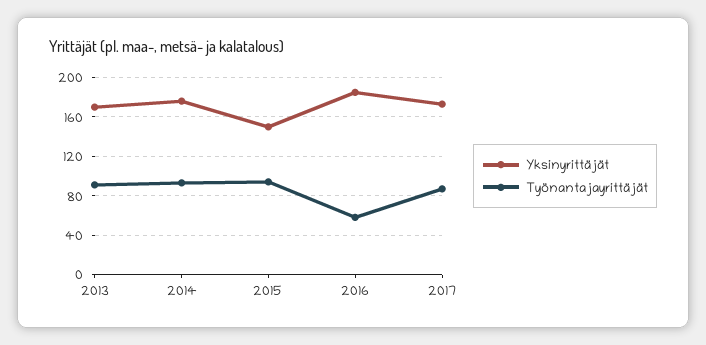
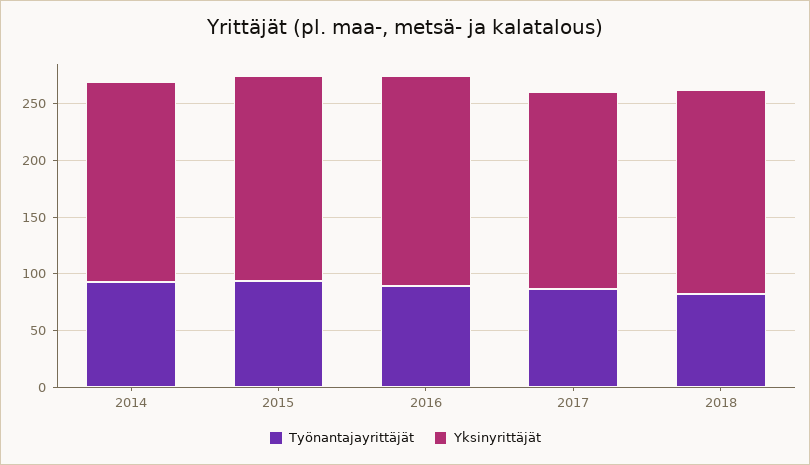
Yksinyrittäjät, 2013: 170 -> none
Työnantajayrittäjät, 2013: 90 -> none
Yksinyrittäjät, 2015: 150 -> 180
Työnantajayrittäjät, 2016: 60 -> 90
Työnantajayrittäjät, 2018: none -> 80
Yksinyrittäjät, 2018: none -> 180

